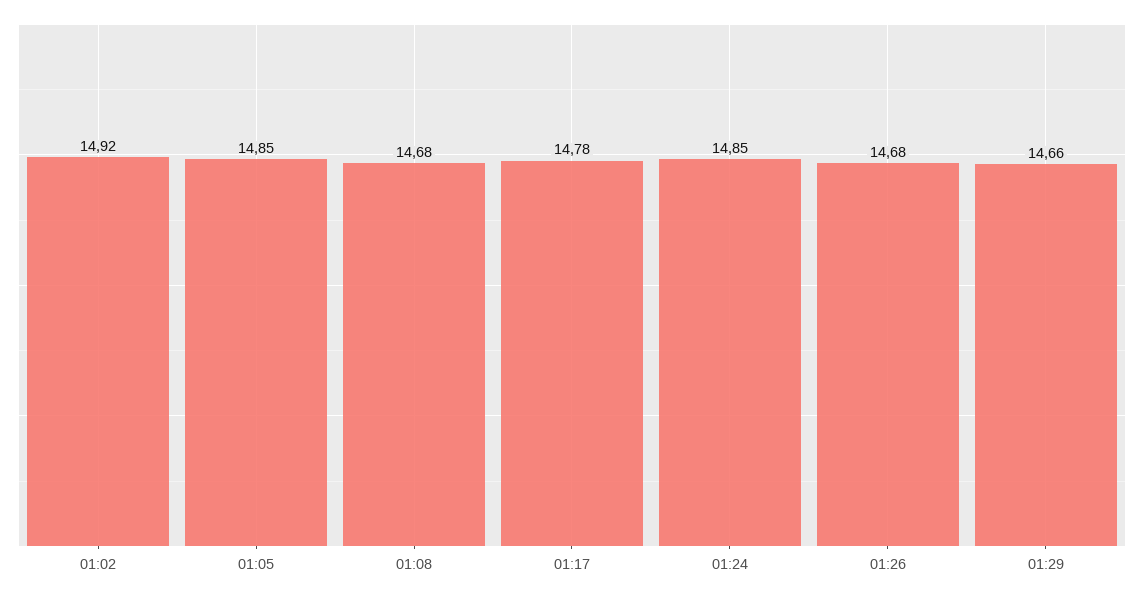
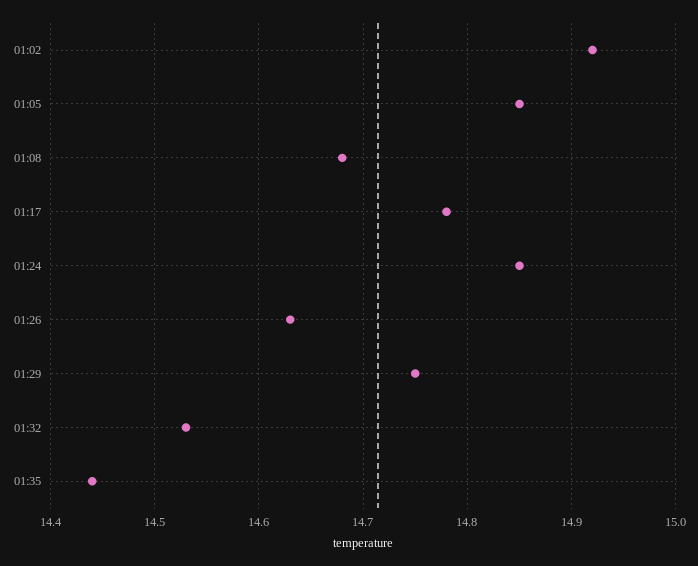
01:26: 14.68 -> 14.63
01:29: 14.66 -> 14.75
01:32: none -> 14.53
01:35: none -> 14.44

